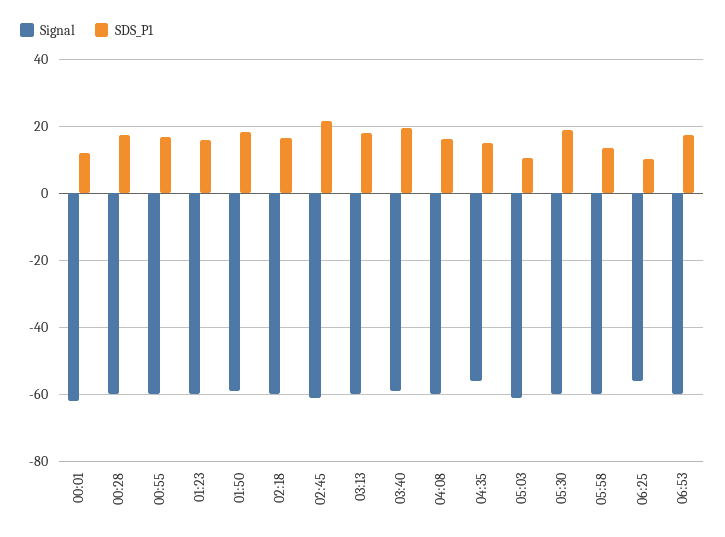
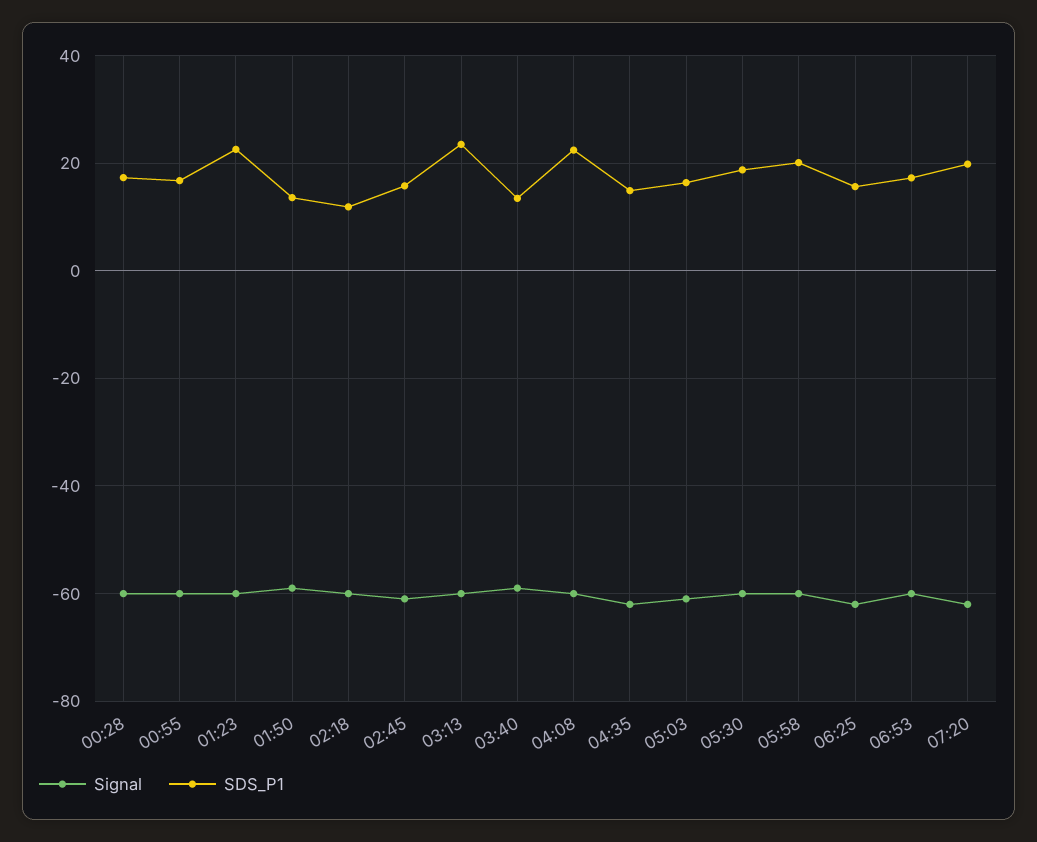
Signal, 00:01: -62 -> none
SDS_P1, 00:01: 12 -> none
SDS_P1, 01:23: 16 -> 22
SDS_P1, 01:50: 18 -> 14
SDS_P1, 02:18: 16 -> 12
SDS_P1, 02:45: 22 -> 16
SDS_P1, 03:13: 18 -> 24
SDS_P1, 03:40: 20 -> 14
SDS_P1, 04:08: 16 -> 22
Signal, 04:35: -56 -> -62
SDS_P1, 05:03: 10 -> 16
SDS_P1, 05:58: 14 -> 20
Signal, 06:25: -56 -> -62
SDS_P1, 06:25: 10 -> 16
Signal, 07:20: none -> -62
SDS_P1, 07:20: none -> 20

